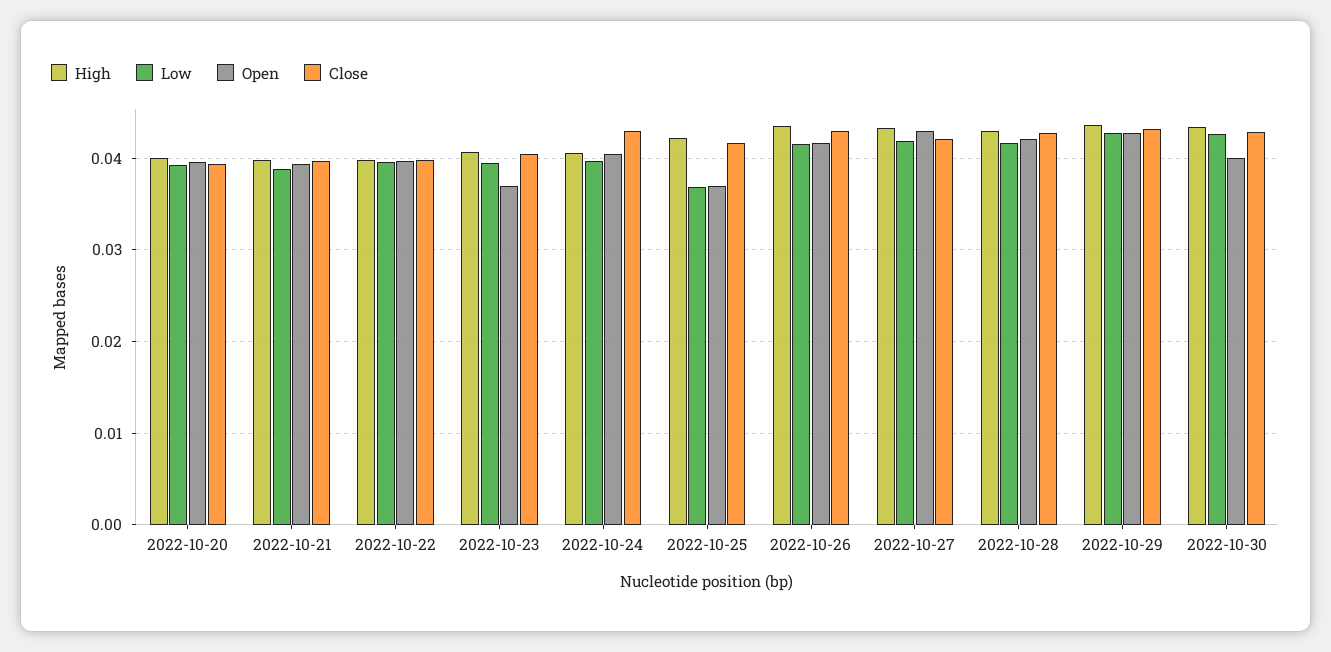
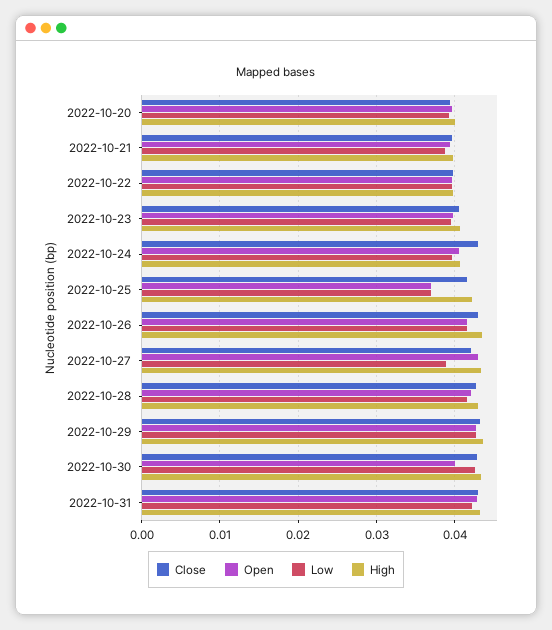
Open, 2022-10-23: 0.037 -> 0.04
Low, 2022-10-27: 0.042 -> 0.039
Close, 2022-10-31: none -> 0.043
Open, 2022-10-31: none -> 0.043
Low, 2022-10-31: none -> 0.042
High, 2022-10-31: none -> 0.043

